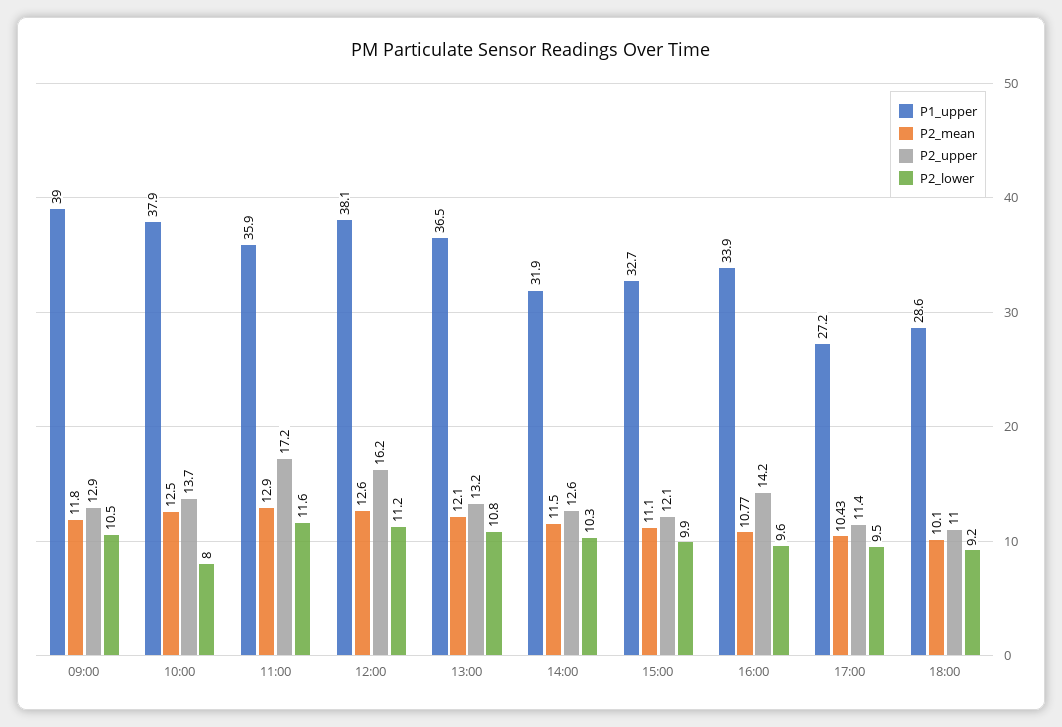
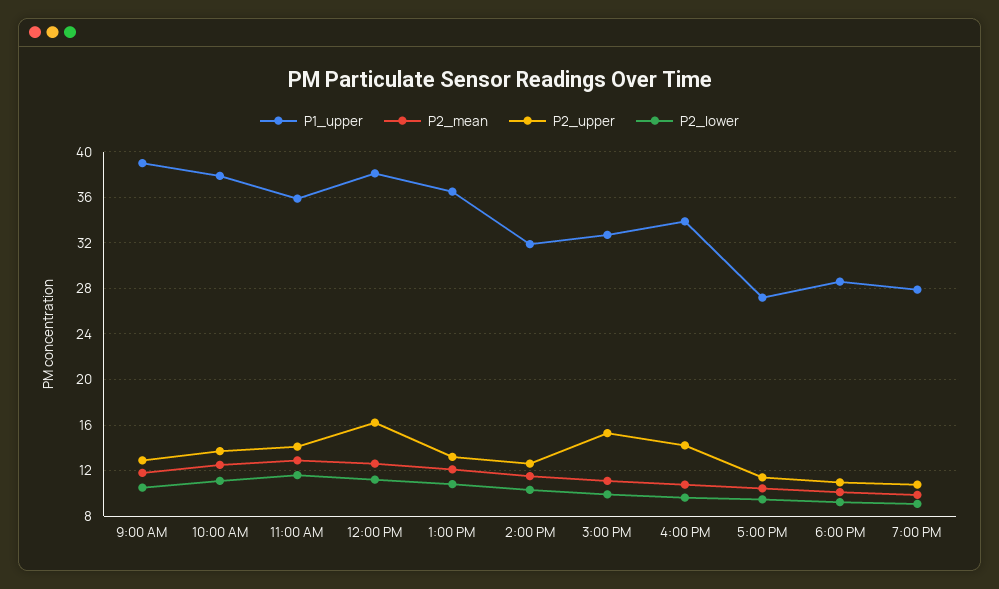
P2_lower, 10:00: 8 -> 11
P2_upper, 11:00: 17.2 -> 14
P2_upper, 15:00: 12.1 -> 15
P1_upper, 7:00 PM: none -> 28
P2_mean, 7:00 PM: none -> 10
P2_upper, 7:00 PM: none -> 11
P2_lower, 7:00 PM: none -> 9

